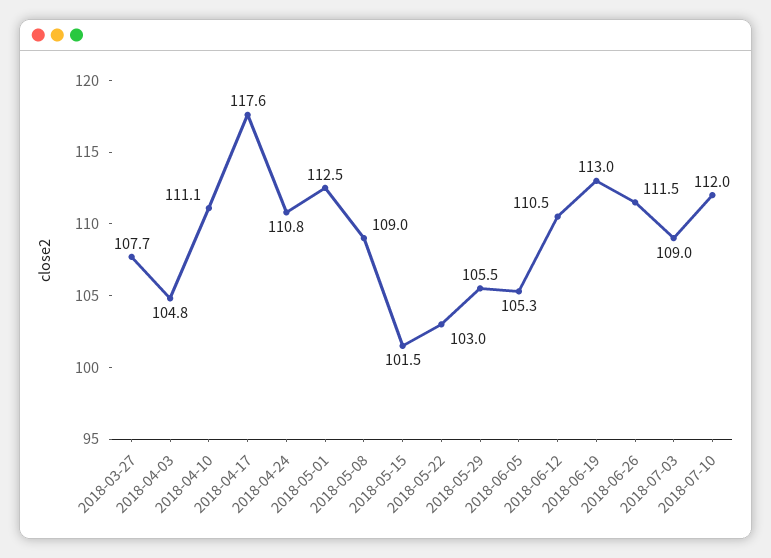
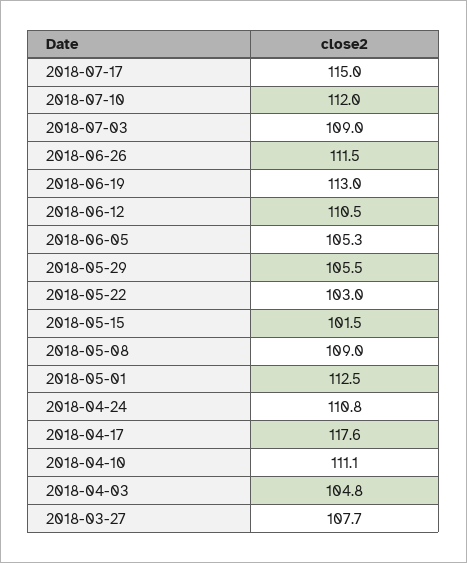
2018-07-17: none -> 115

